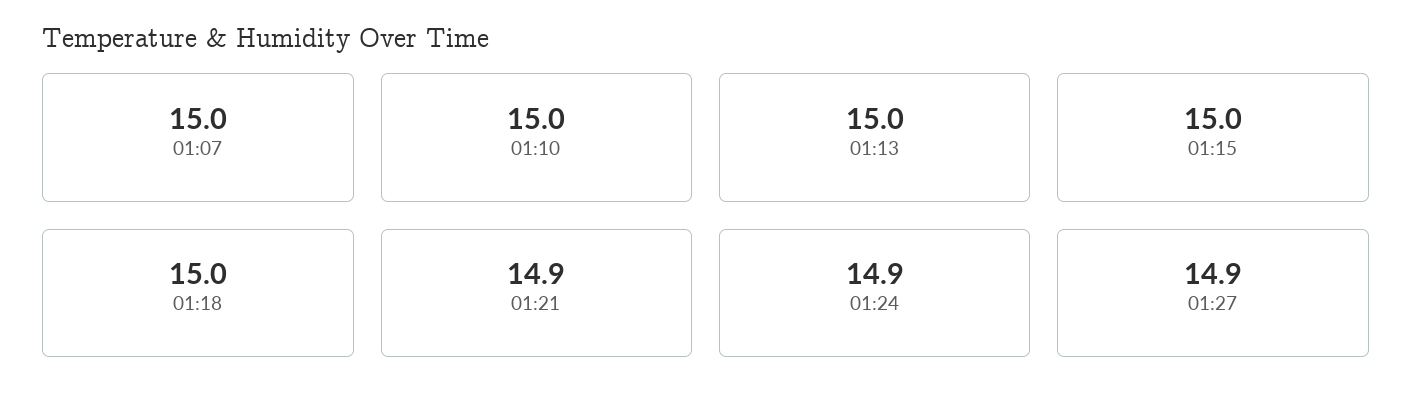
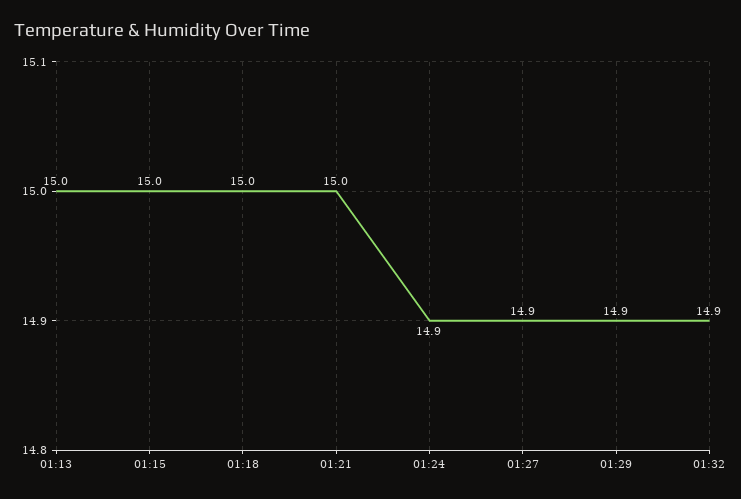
01:07: 15 -> none
01:10: 15 -> none
01:21: 14.9 -> 15
01:29: none -> 14.9
01:32: none -> 14.9

